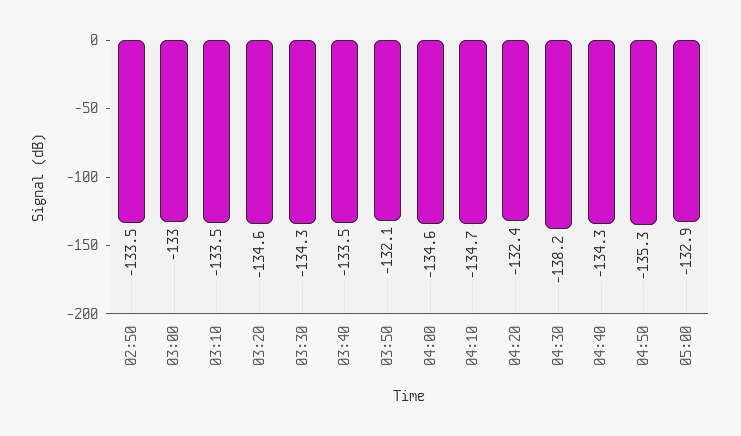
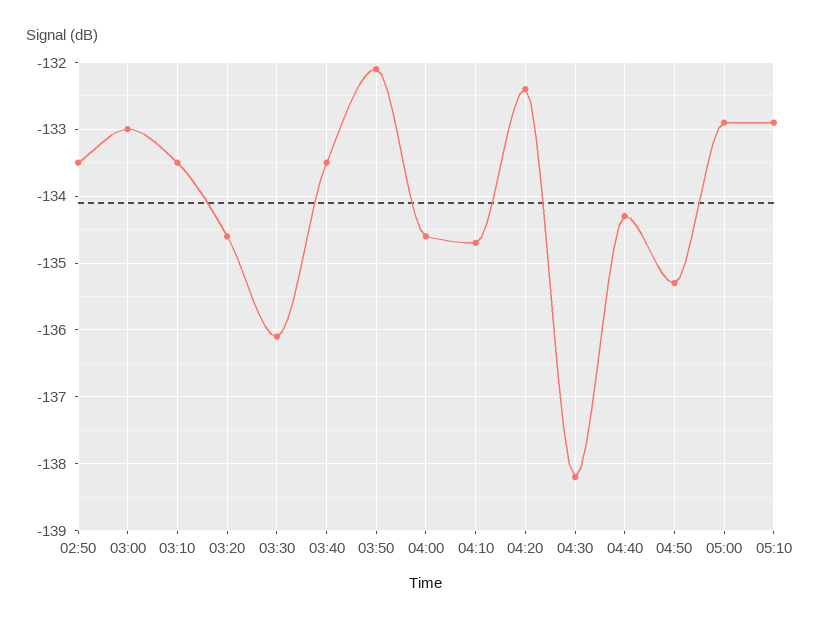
03:30: -134.3 -> -136.1
05:10: none -> -132.9

